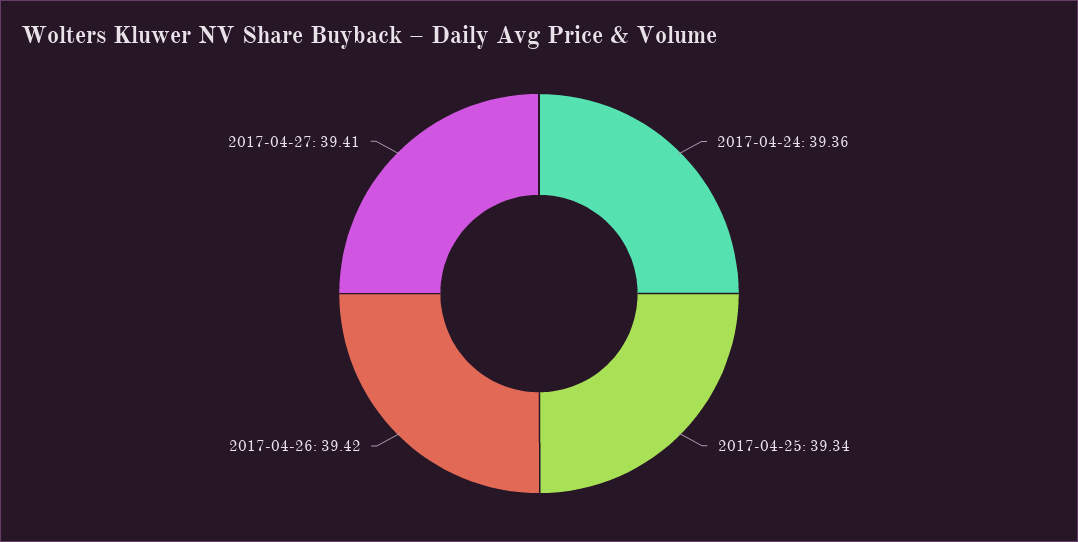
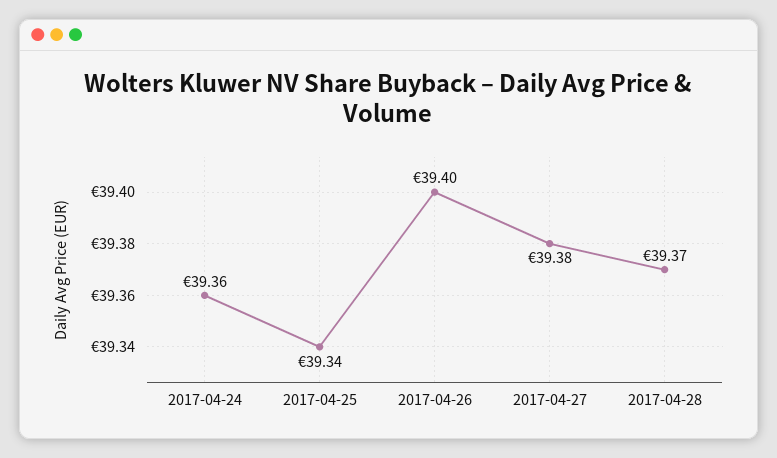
2017-04-26: 39.42 -> 39.4
2017-04-27: 39.41 -> 39.38
2017-04-28: none -> 39.37

